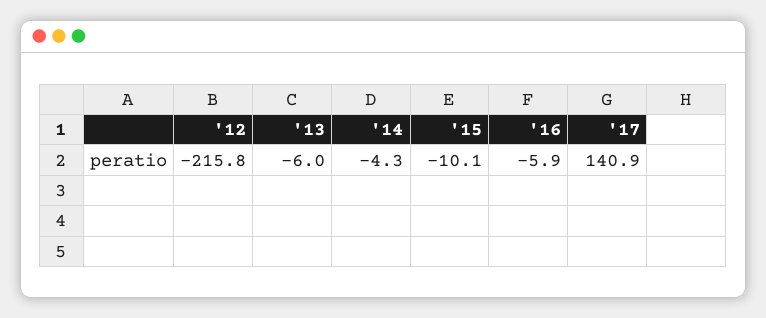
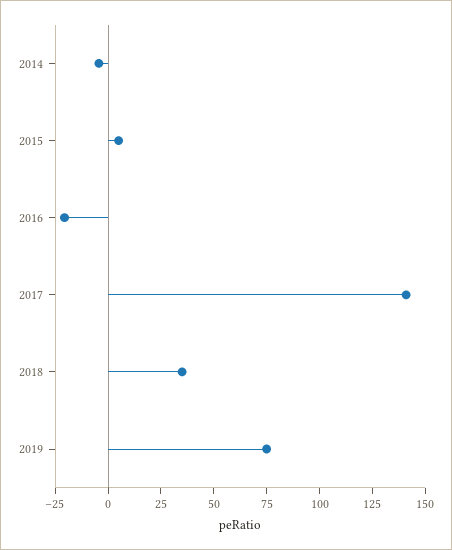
'12: -215.8 -> none
'13: -6 -> none
'15: -10.1 -> 5
'16: -5.9 -> -20
2018: none -> 35
2019: none -> 75

